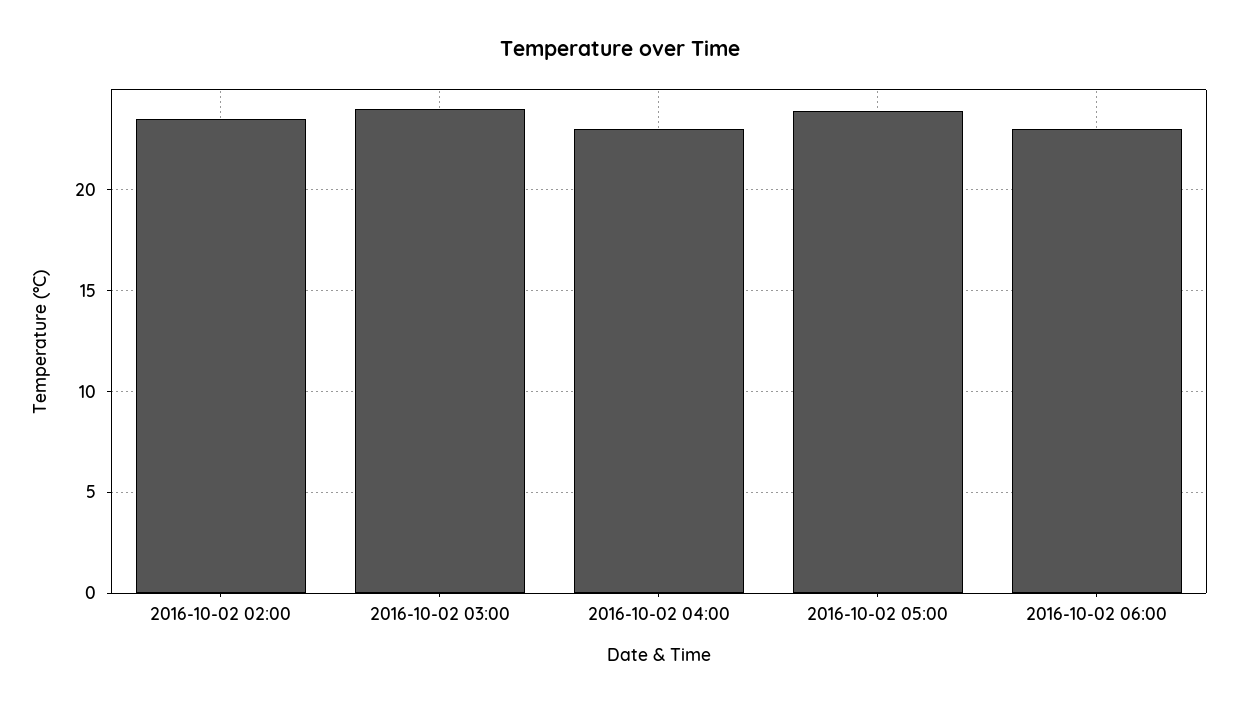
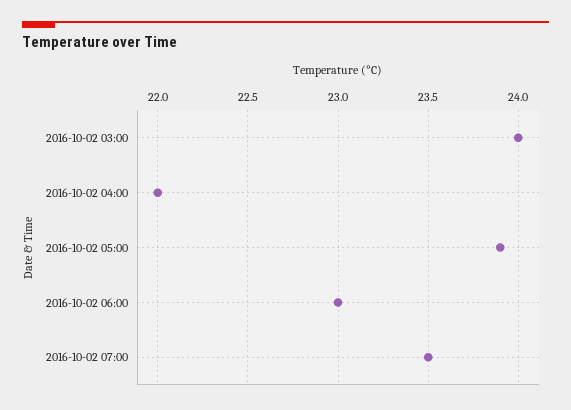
2016-10-02 02:00: 23.5 -> none
2016-10-02 04:00: 23 -> 22
2016-10-02 07:00: none -> 23.5

